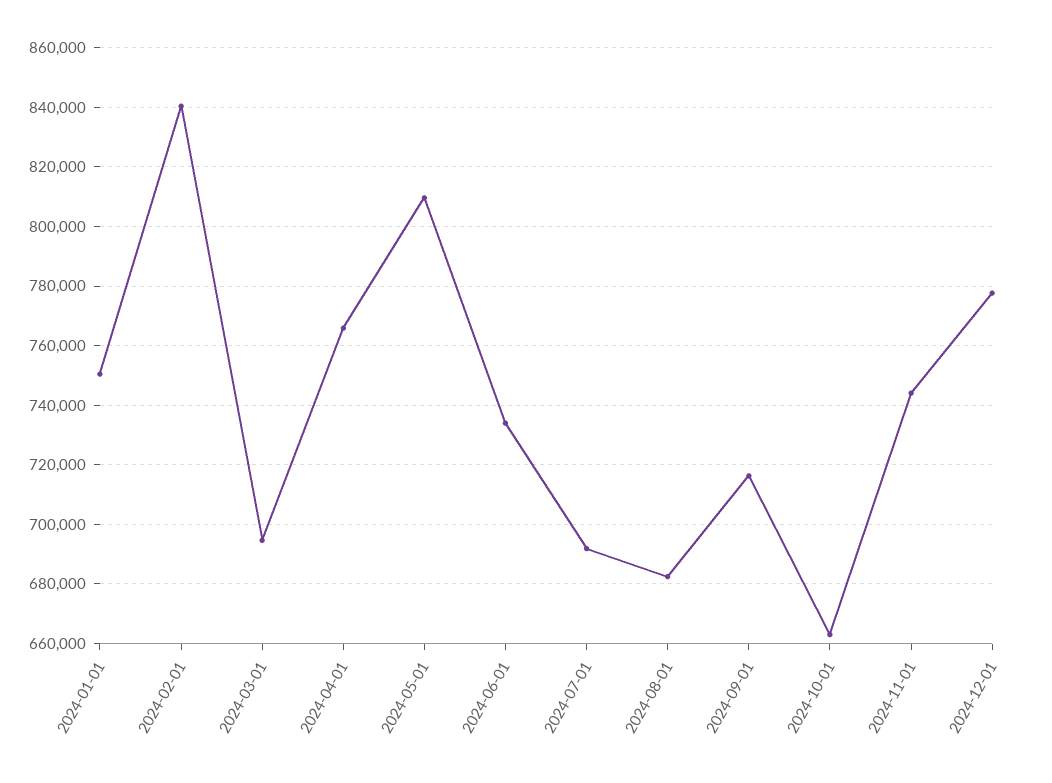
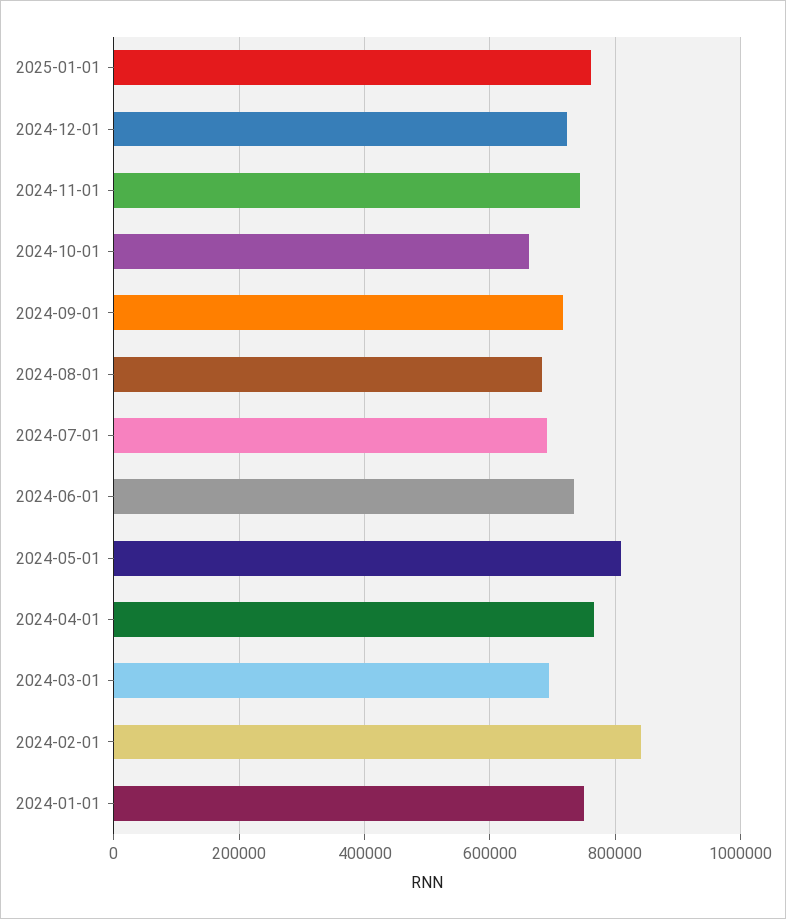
2024-12-01: 777500 -> 720000
2025-01-01: none -> 760000

